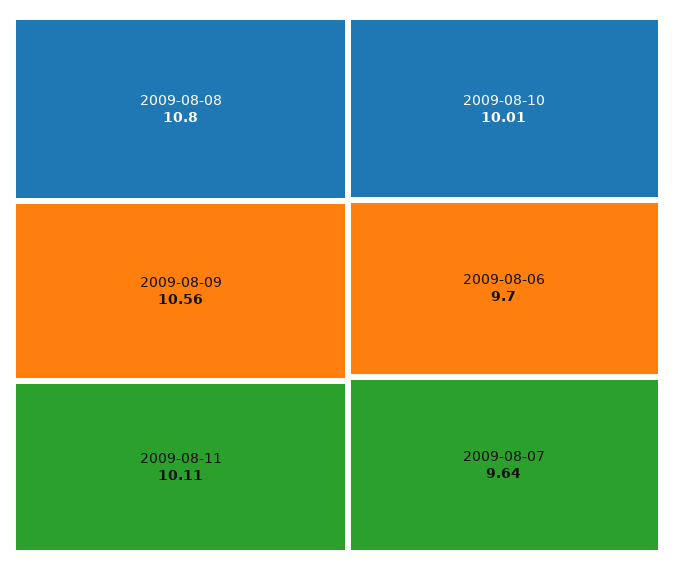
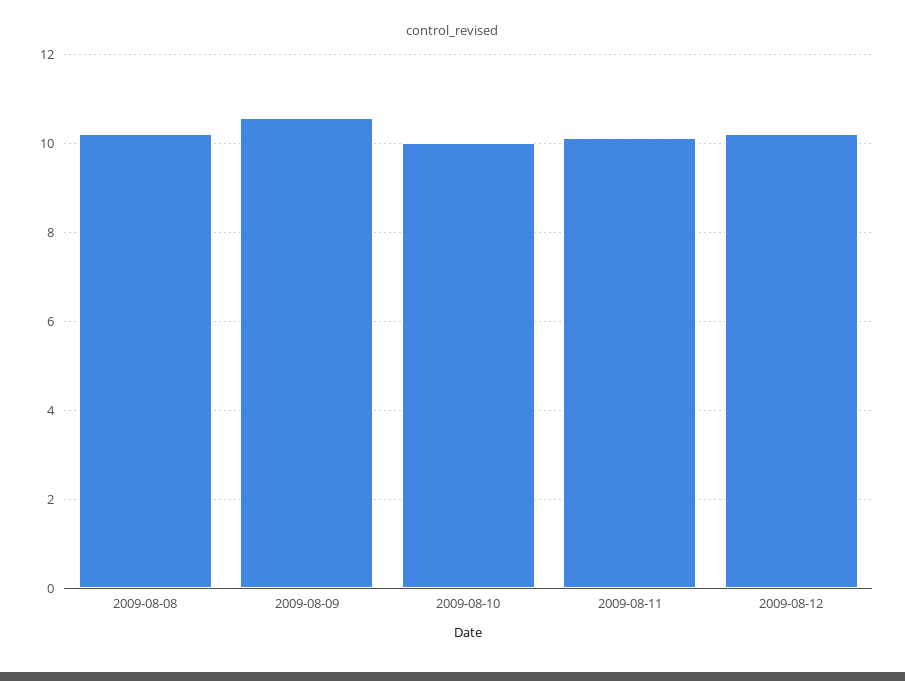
2009-08-08: 10.8 -> 10.2
2009-08-06: 9.7 -> none
2009-08-07: 9.64 -> none
2009-08-12: none -> 10.2

